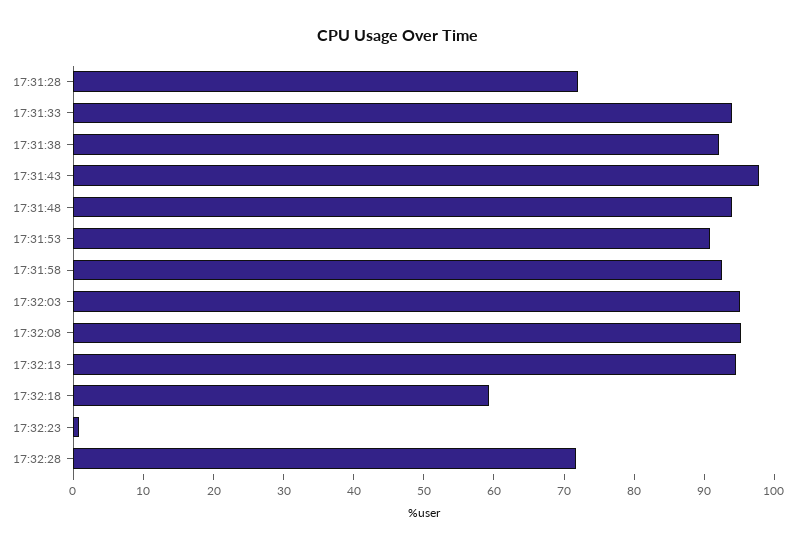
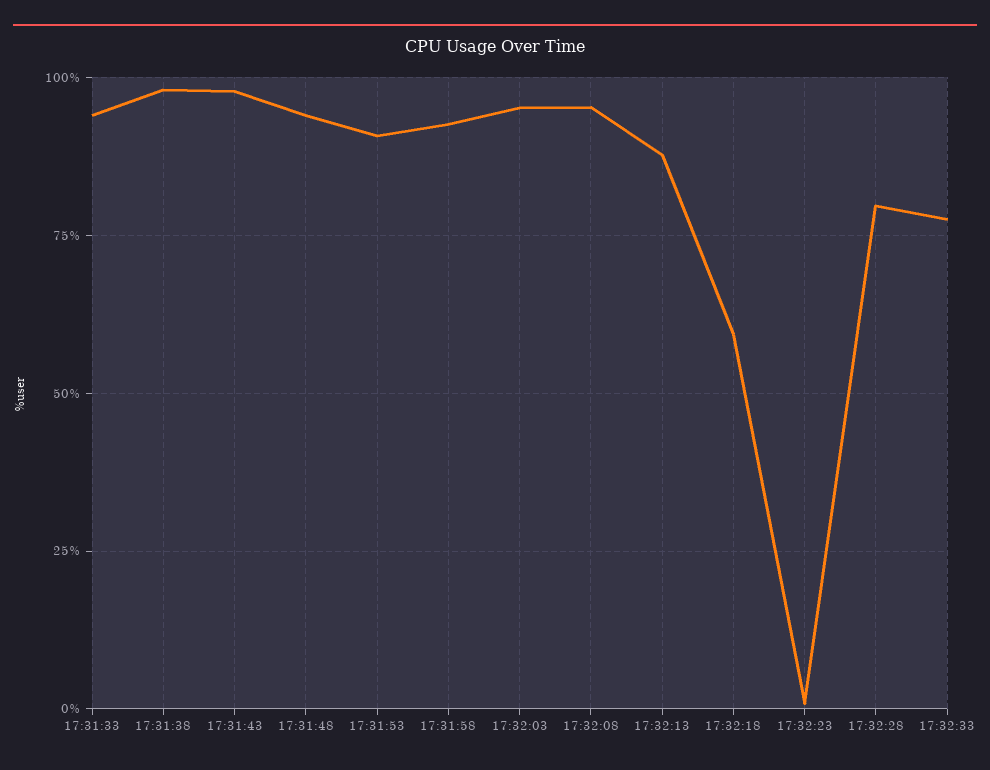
17:31:28: 72 -> none
17:31:38: 92 -> 97.5
17:32:13: 94 -> 87.5
17:32:28: 72 -> 80
17:32:33: none -> 77.5

